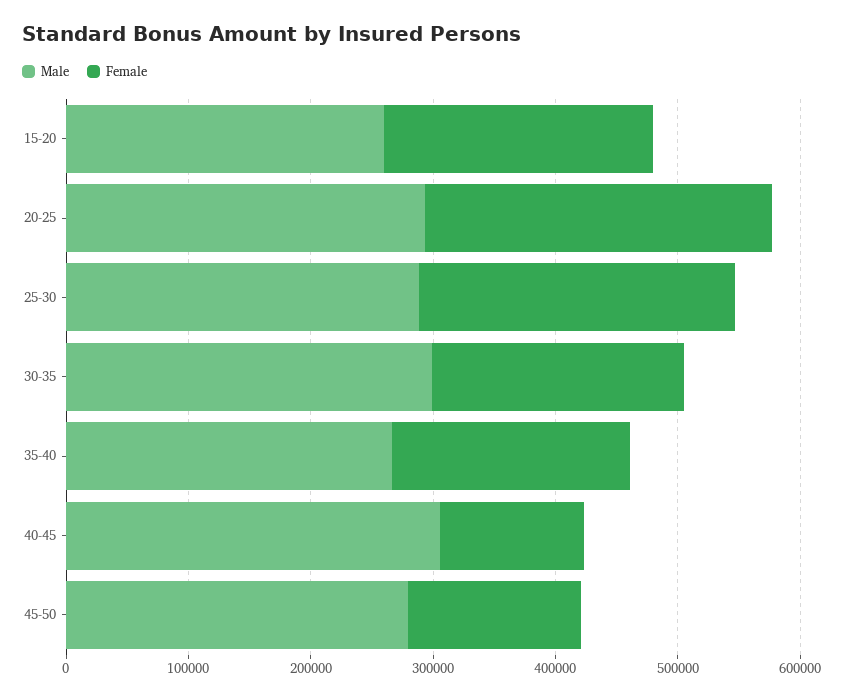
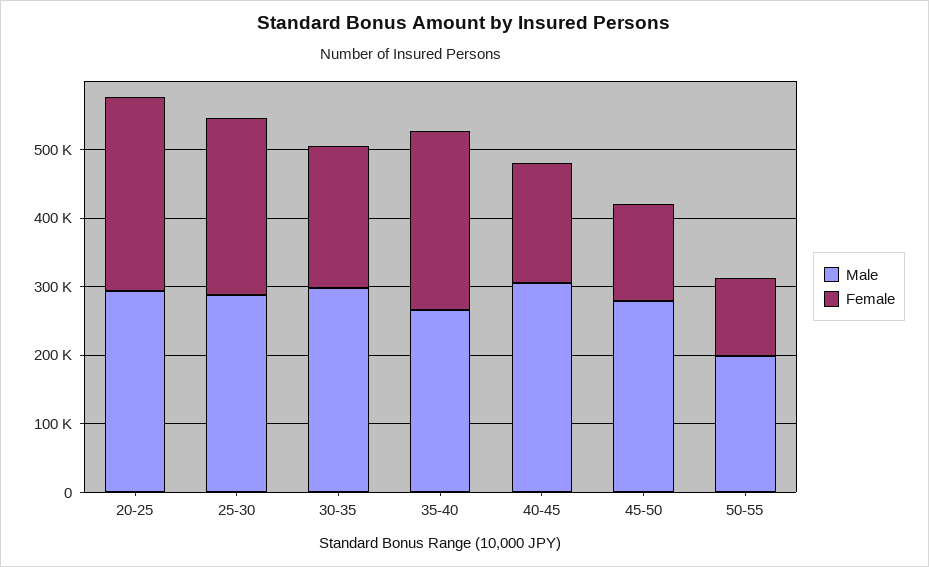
Male, 15-20: 260000 -> none
Female, 15-20: 220000 -> none
Female, 35-40: 200000 -> 260000
Female, 40-45: 120000 -> 180000
Male, 50-55: none -> 200000
Female, 50-55: none -> 120000

